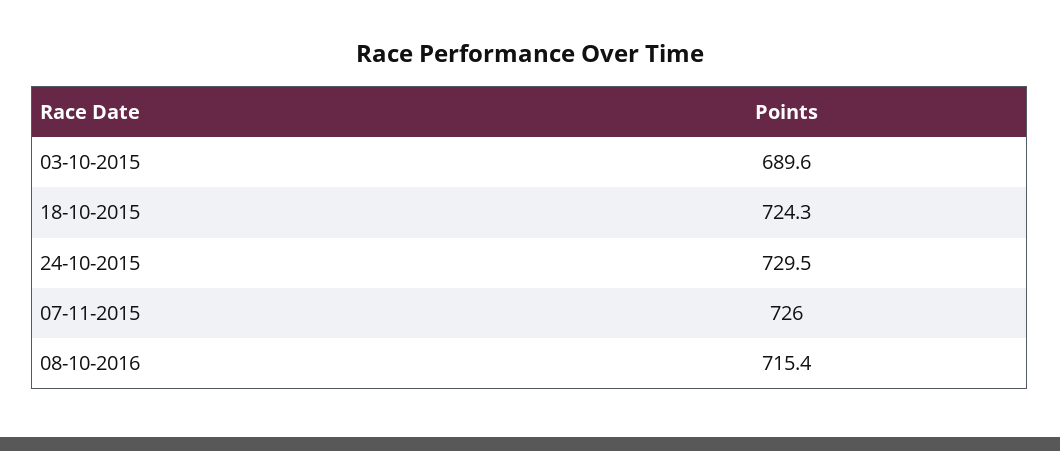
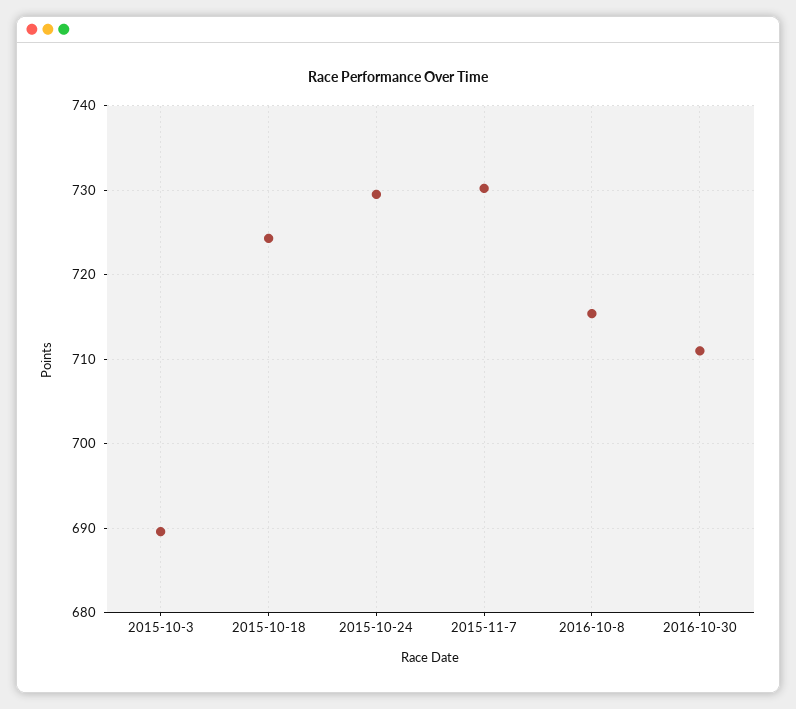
07-11-2015: 726 -> 730
2016-10-30: none -> 711

